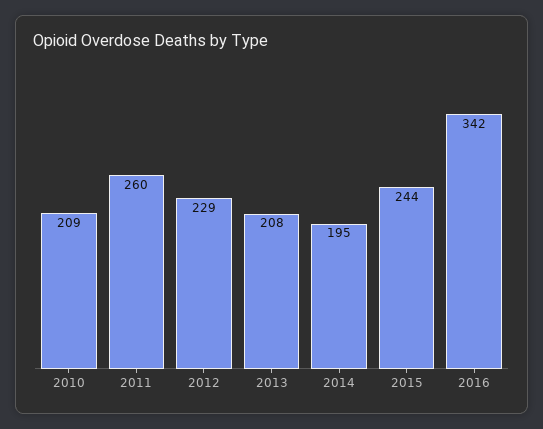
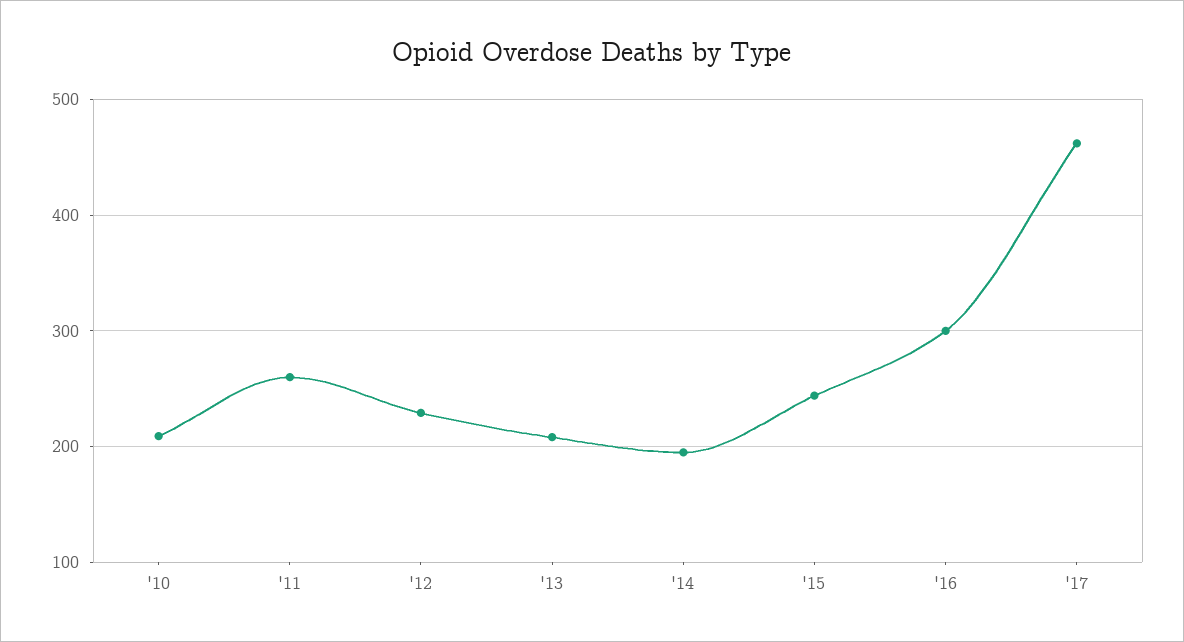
2016: 342 -> 300
'17: none -> 460

